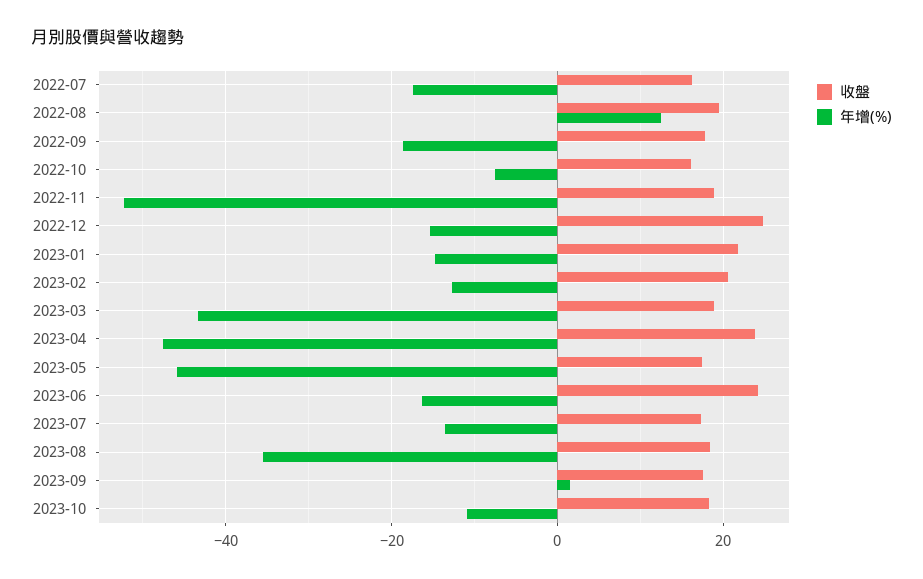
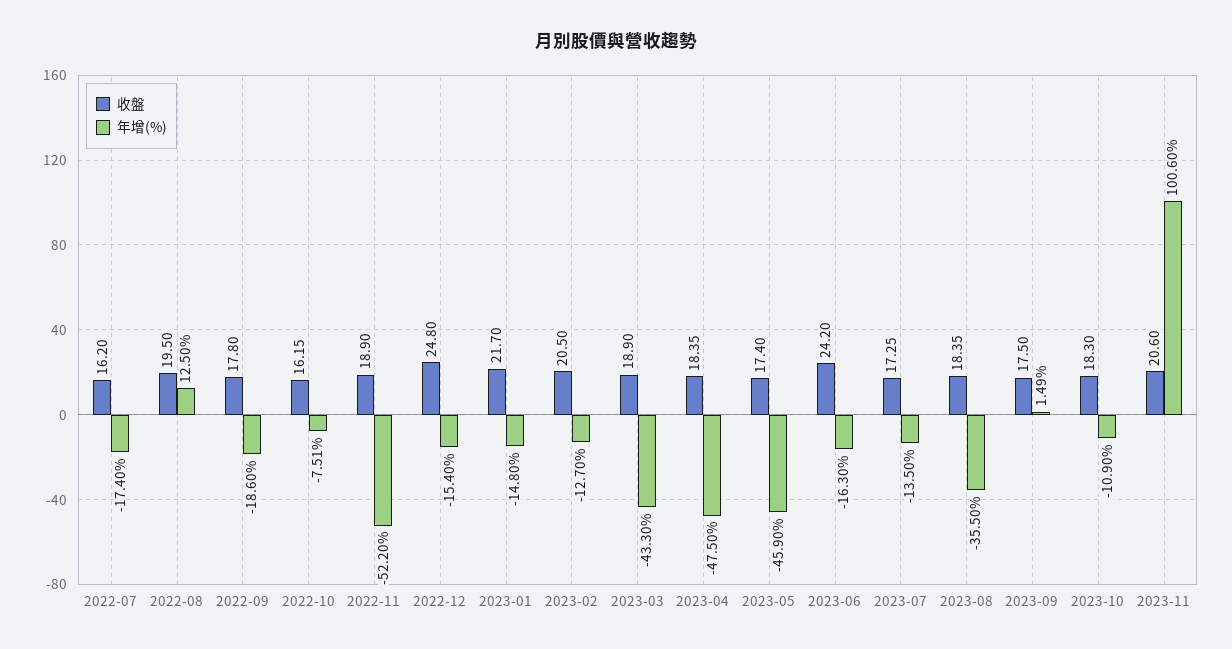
收盤, 2023-04: 24 -> 18.35
收盤, 2023-11: none -> 20.6
年增(%), 2023-11: none -> 100.6

